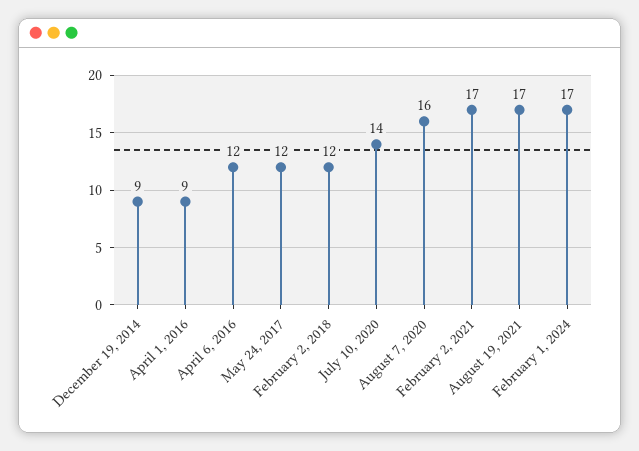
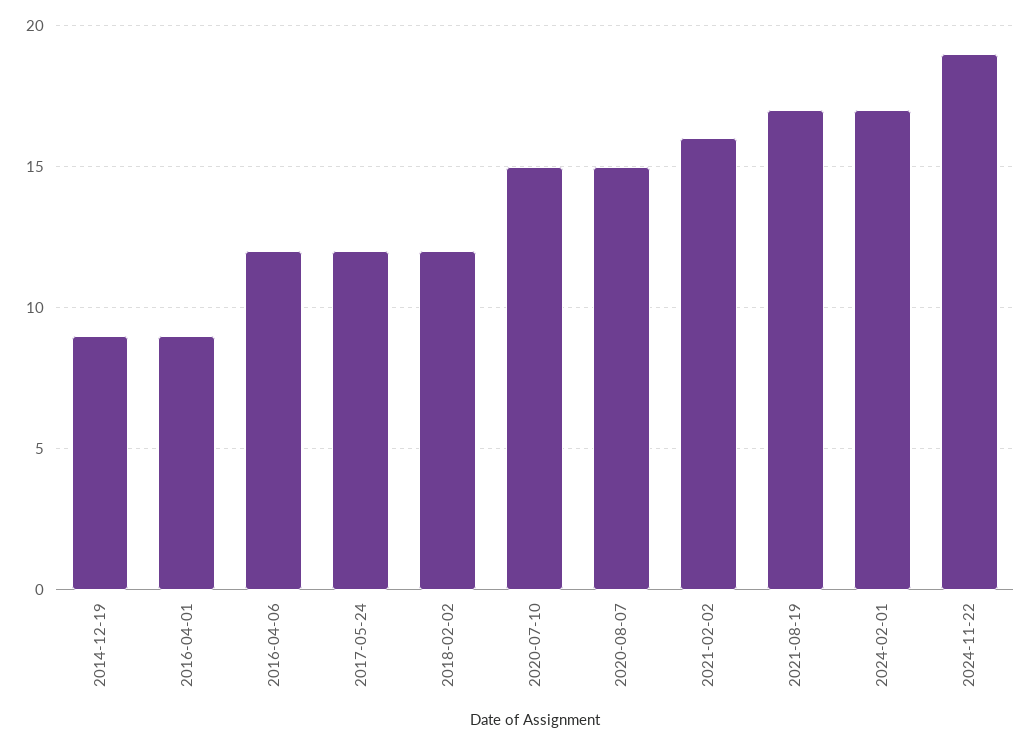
July 10, 2020: 14 -> 15
August 7, 2020: 16 -> 15
February 2, 2021: 17 -> 16
2024-11-22: none -> 19

